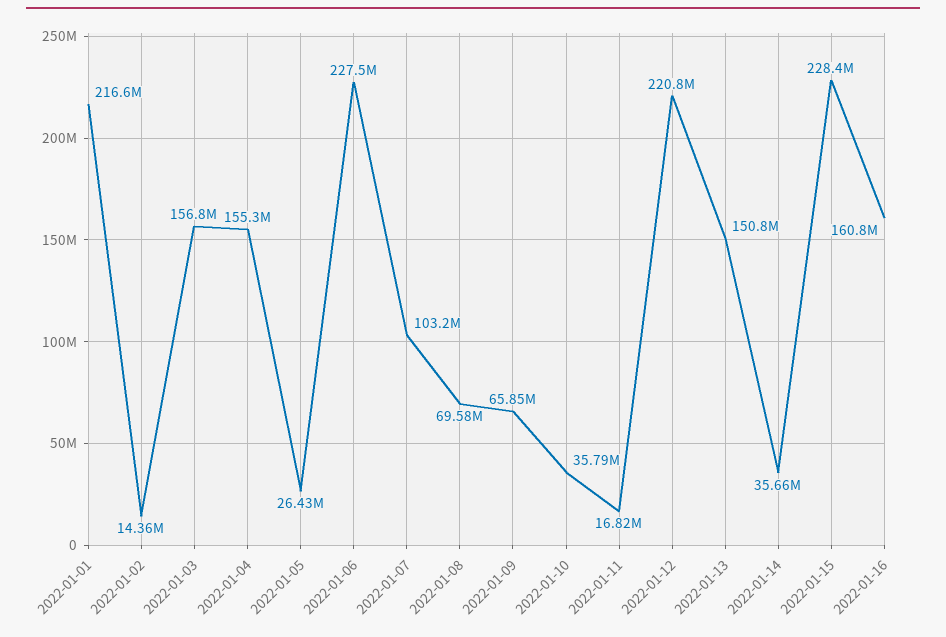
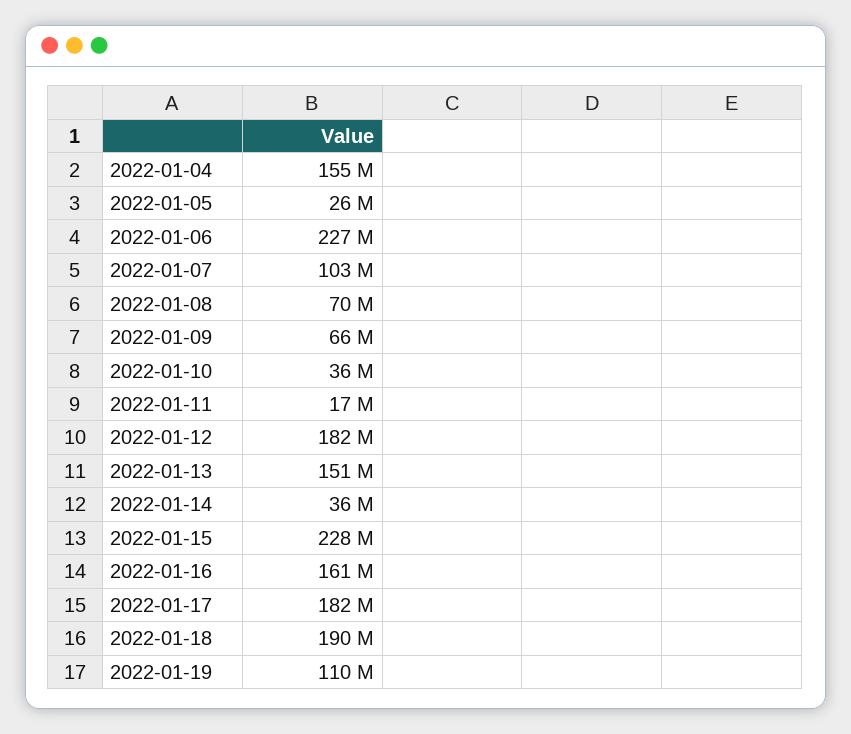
2022-01-01: 216600000 -> none
2022-01-02: 14360000 -> none
2022-01-03: 156800000 -> none
2022-01-12: 220800000 -> 182000000
2022-01-17: none -> 182000000
2022-01-18: none -> 190000000
2022-01-19: none -> 110000000

